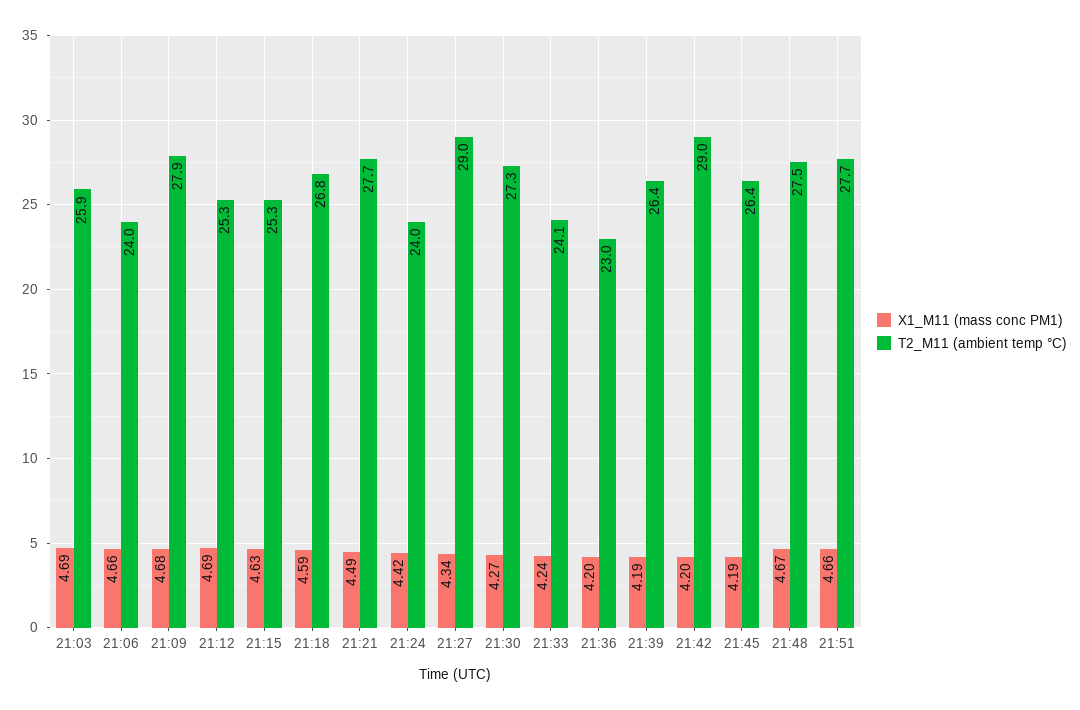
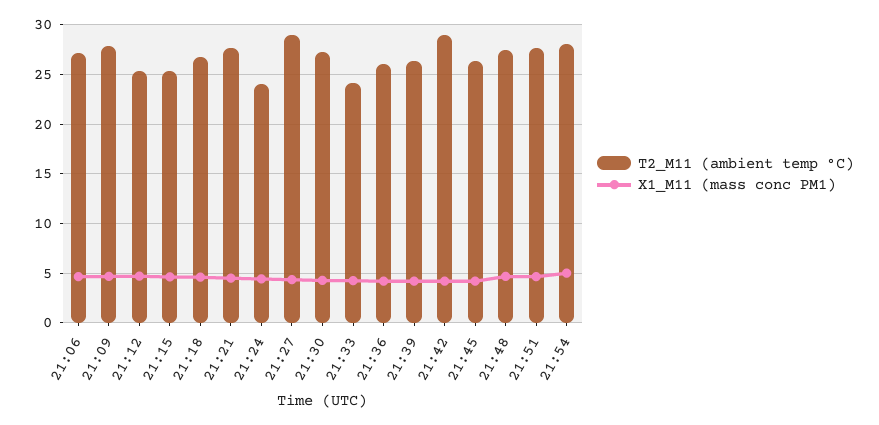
X1_M11 (mass conc PM1), 21:03: 4.69 -> none
T2_M11 (ambient temp °C), 21:03: 25.9 -> none
T2_M11 (ambient temp °C), 21:06: 24 -> 27
T2_M11 (ambient temp °C), 21:36: 23 -> 26
T2_M11 (ambient temp °C), 21:54: none -> 28
X1_M11 (mass conc PM1), 21:54: none -> 5

